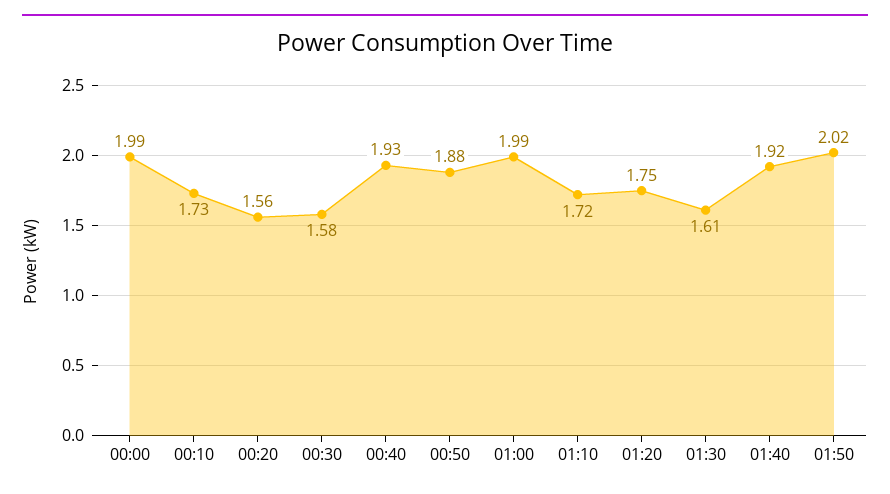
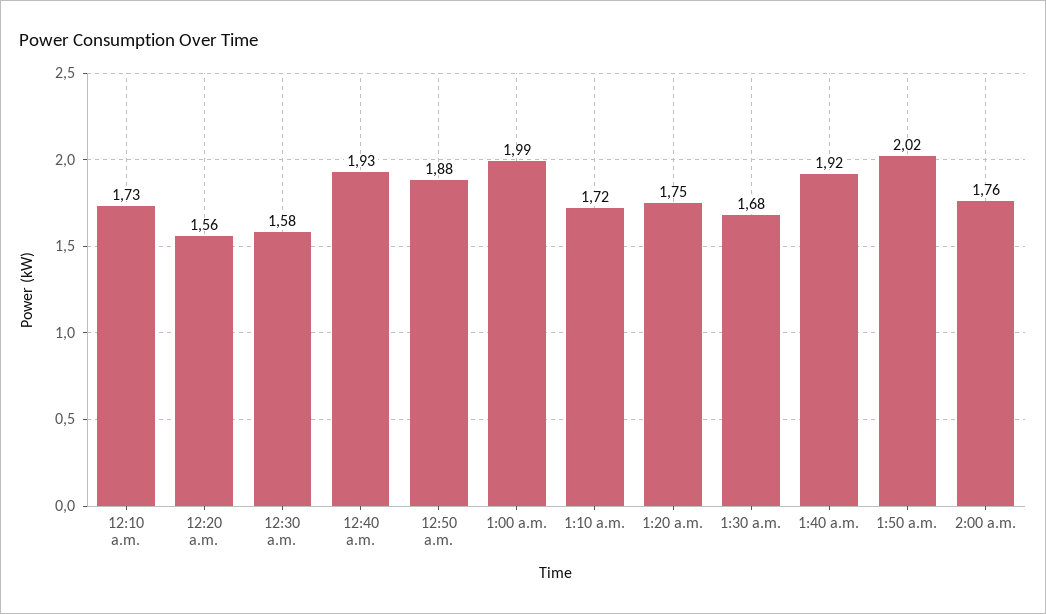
00:00: 1.99 -> none
01:30: 1.61 -> 1.68
2:00 a.m.: none -> 1.76

